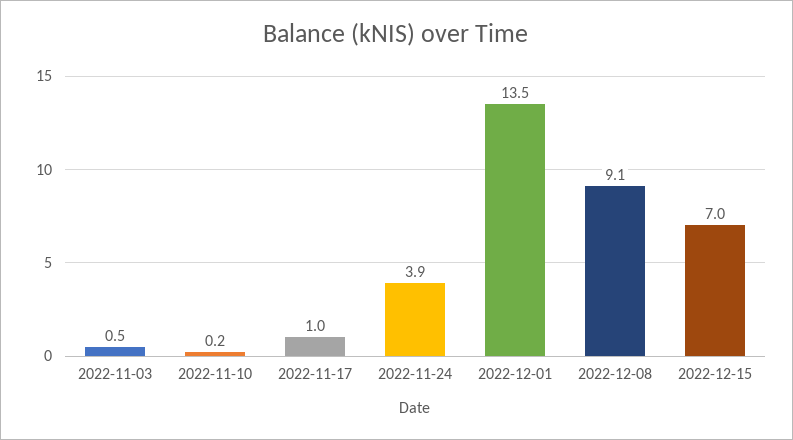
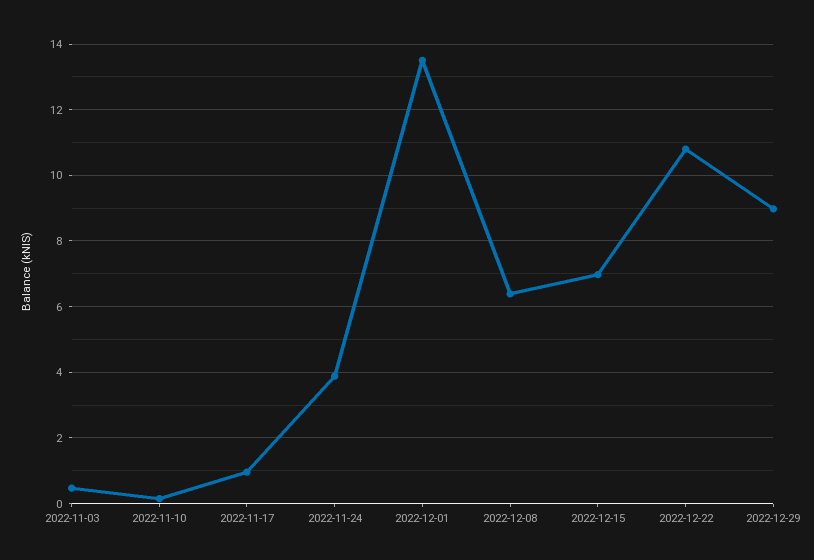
2022-12-08: 9.1 -> 6.4
2022-12-22: none -> 10.8
2022-12-29: none -> 9

